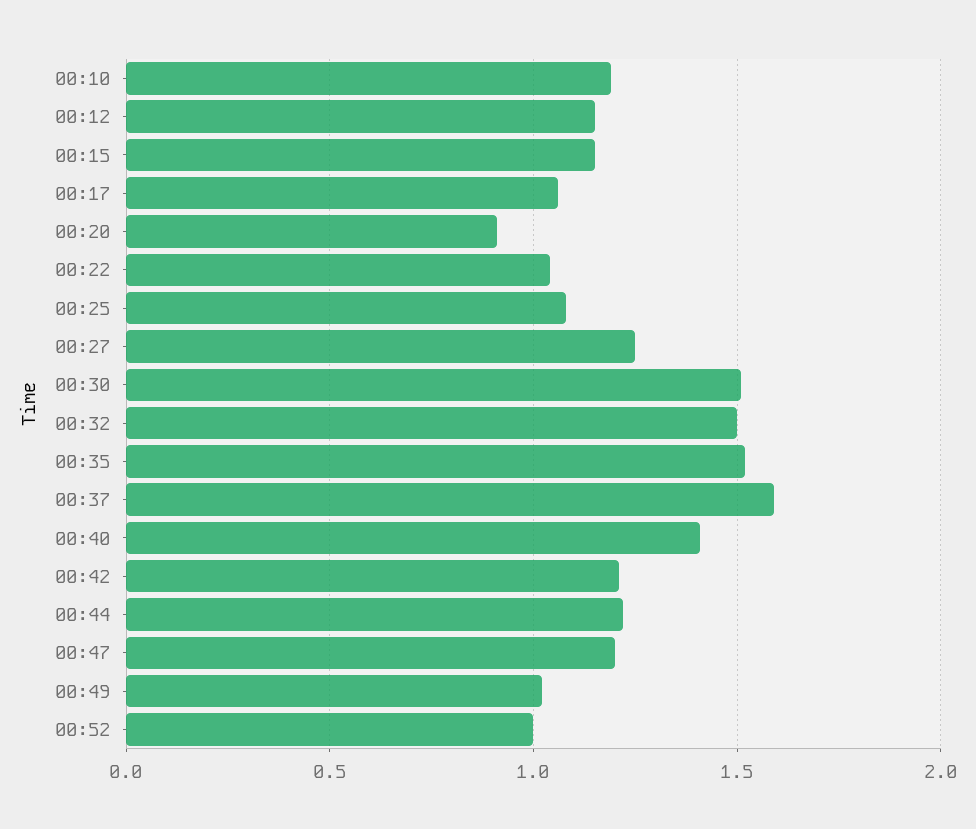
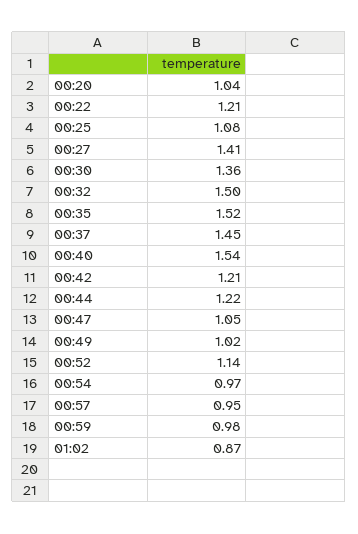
00:10: 1.2 -> none
00:12: 1.15 -> none
00:15: 1.15 -> none
00:17: 1.05 -> none
00:20: 0.9 -> 1.04
00:22: 1.05 -> 1.21
00:27: 1.25 -> 1.41
00:30: 1.5 -> 1.36
00:37: 1.6 -> 1.45
00:40: 1.4 -> 1.54
00:47: 1.2 -> 1.05
00:52: 1 -> 1.14
00:54: none -> 0.97
00:57: none -> 0.95
00:59: none -> 0.98
01:02: none -> 0.87

